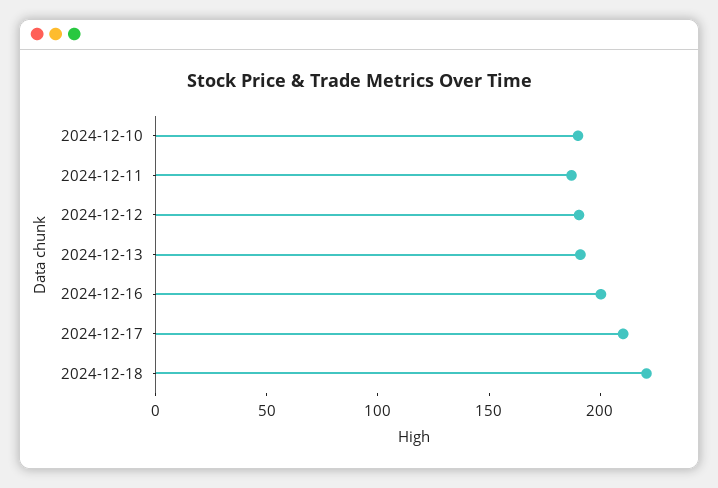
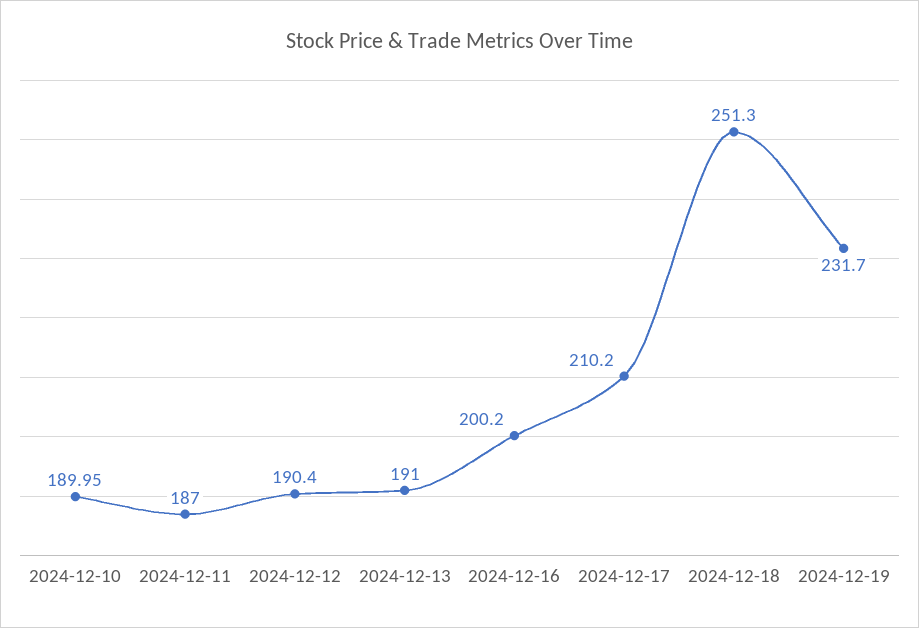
2024-12-18: 220 -> 251.3
2024-12-19: none -> 231.7

